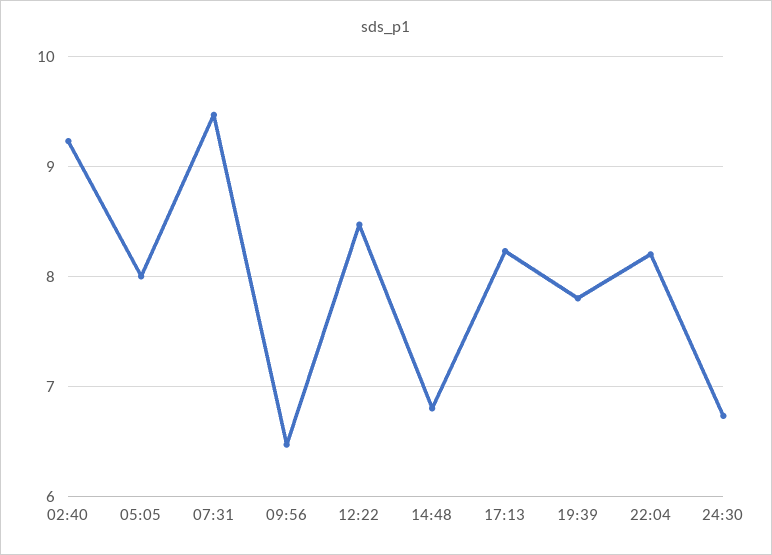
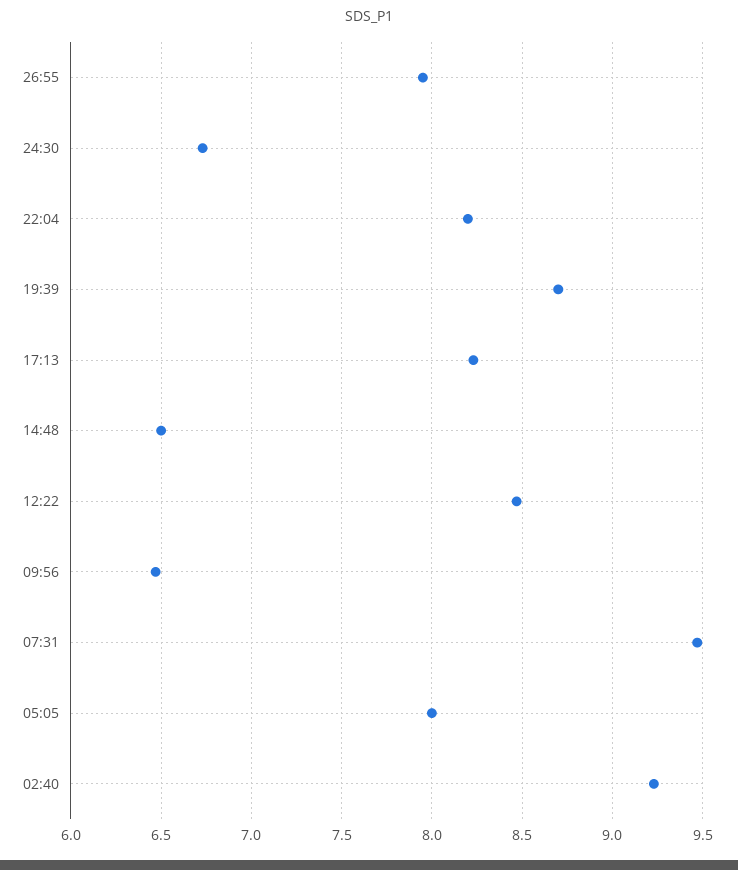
14:48: 6.8 -> 6.5
19:39: 7.8 -> 8.7
26:55: none -> 7.95

